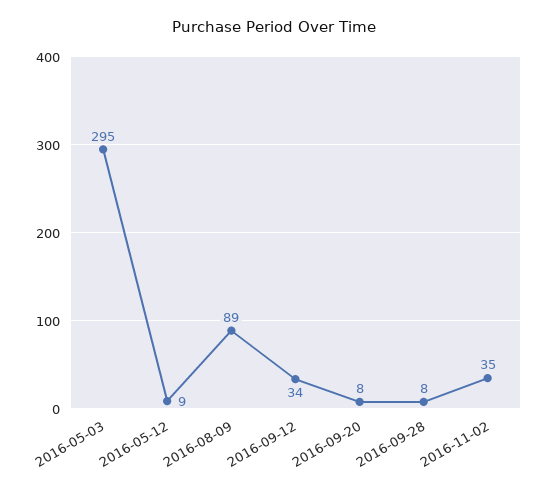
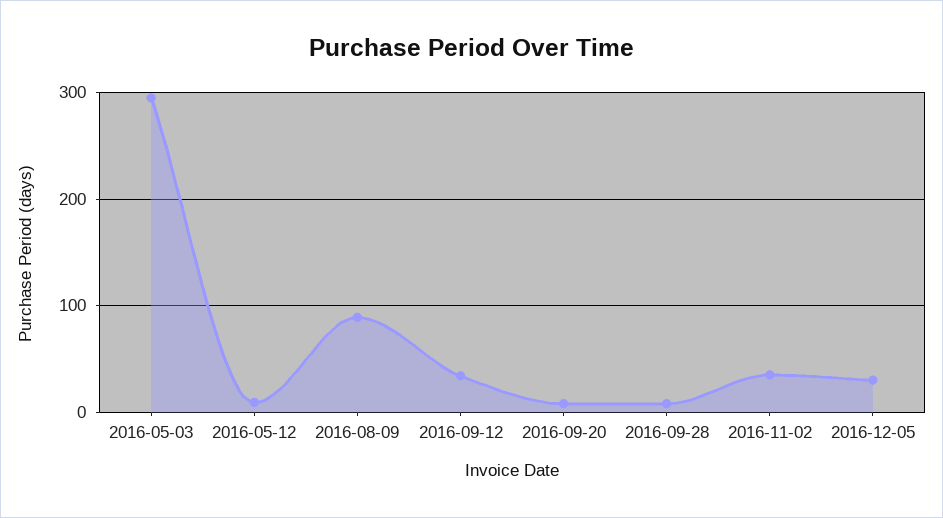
2016-12-05: none -> 30

